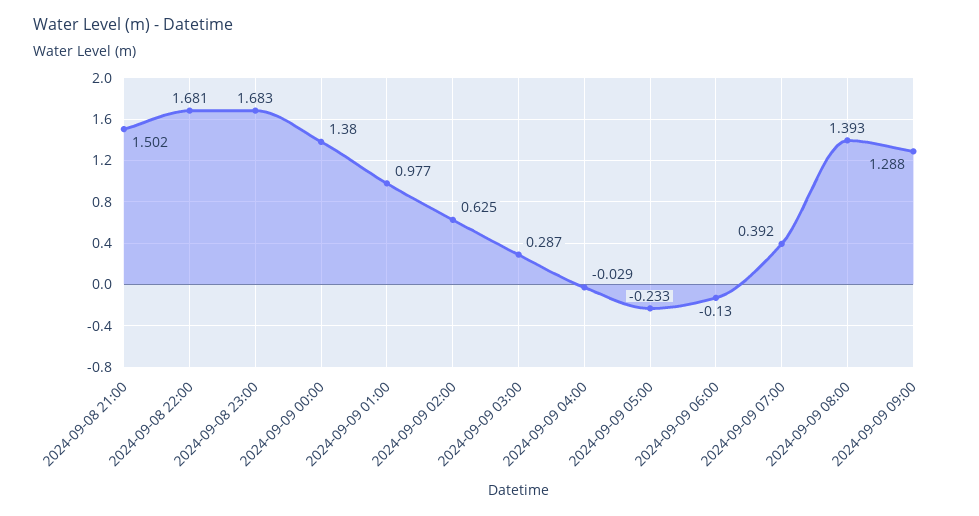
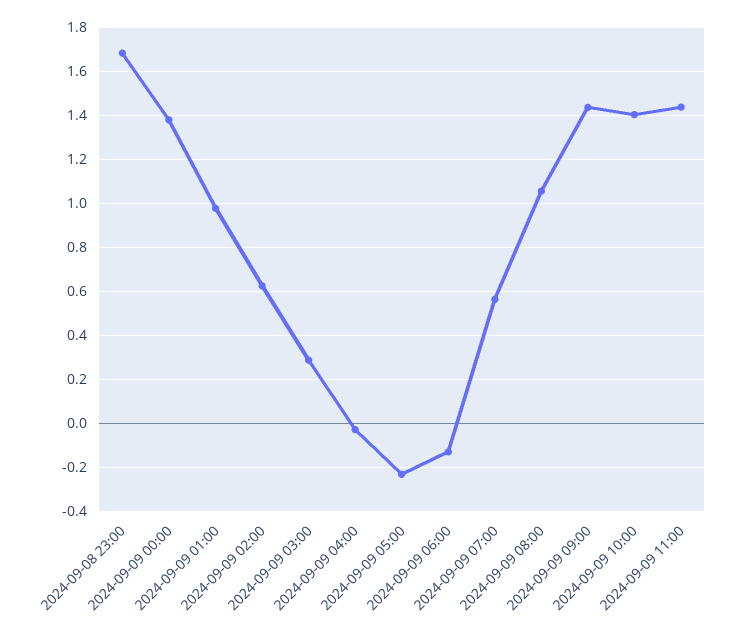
2024-09-08 21:00: 1.502 -> none
2024-09-08 22:00: 1.681 -> none
2024-09-09 07:00: 0.392 -> 0.55
2024-09-09 08:00: 1.393 -> 1.05
2024-09-09 09:00: 1.288 -> 1.45
2024-09-09 10:00: none -> 1.4
2024-09-09 11:00: none -> 1.45

